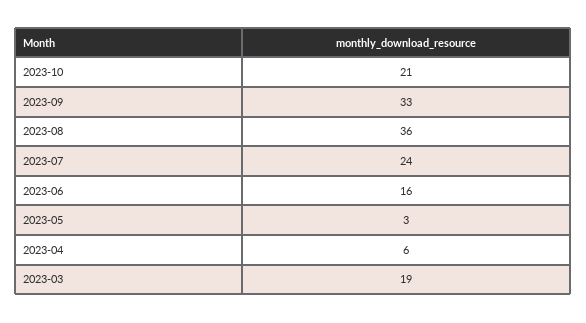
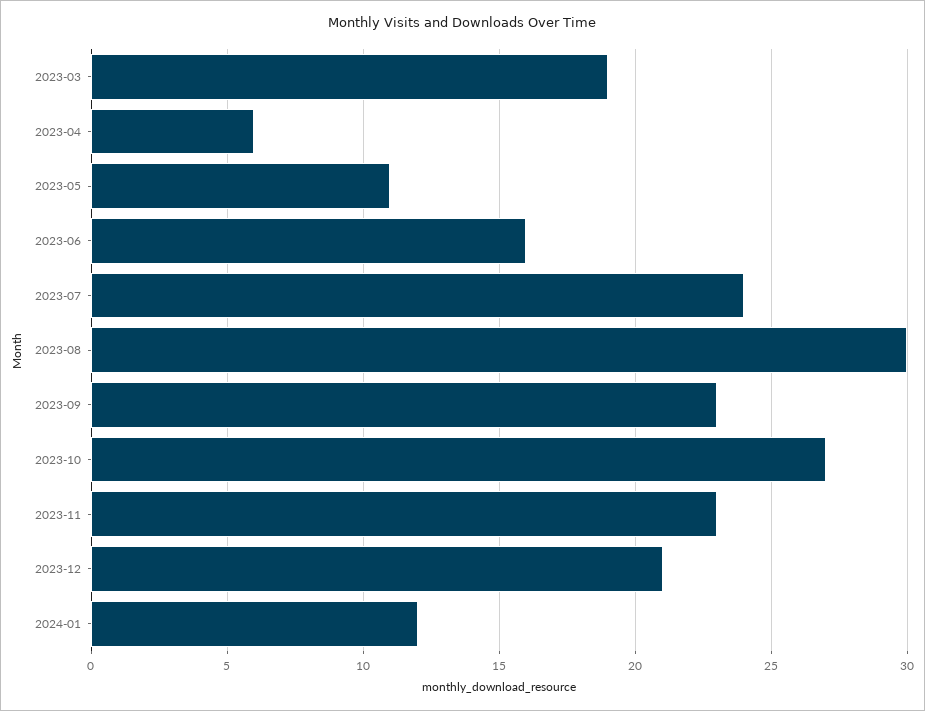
2023-10: 21 -> 27
2023-09: 33 -> 23
2023-08: 36 -> 30
2023-05: 3 -> 11
2023-11: none -> 23
2023-12: none -> 21
2024-01: none -> 12

